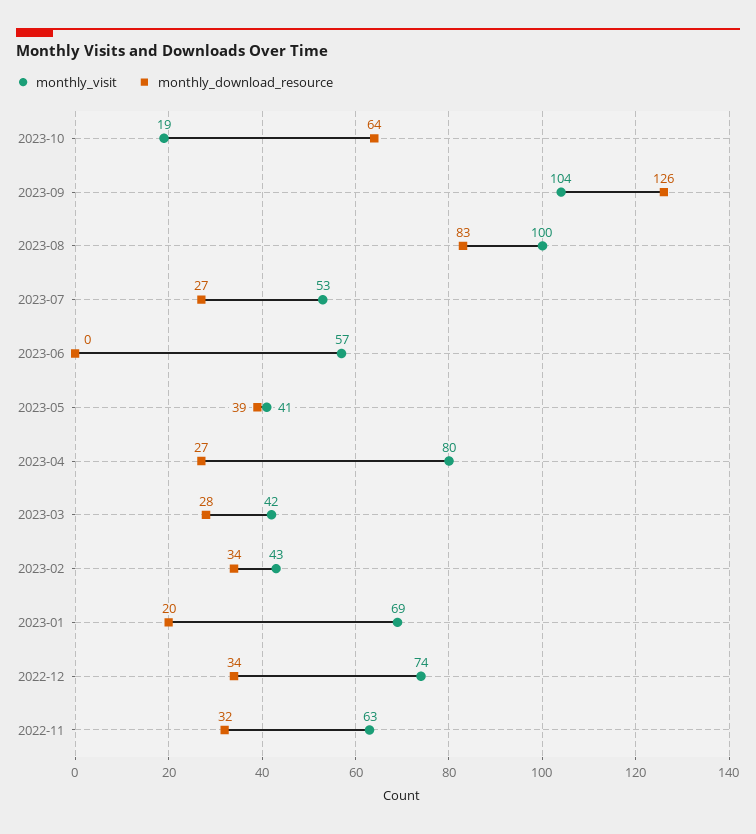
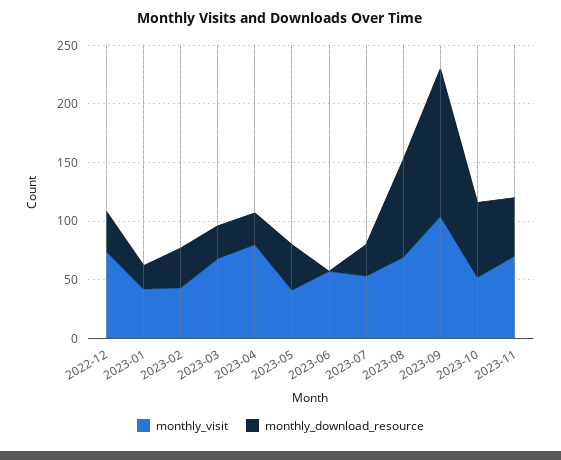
monthly_visit, 2023-10: 19 -> 50
monthly_visit, 2023-08: 100 -> 70
monthly_visit, 2023-03: 42 -> 70
monthly_visit, 2023-01: 69 -> 40
monthly_visit, 2022-11: 63 -> none
monthly_download_resource, 2022-11: 32 -> none
monthly_visit, 2023-11: none -> 70
monthly_download_resource, 2023-11: none -> 50

